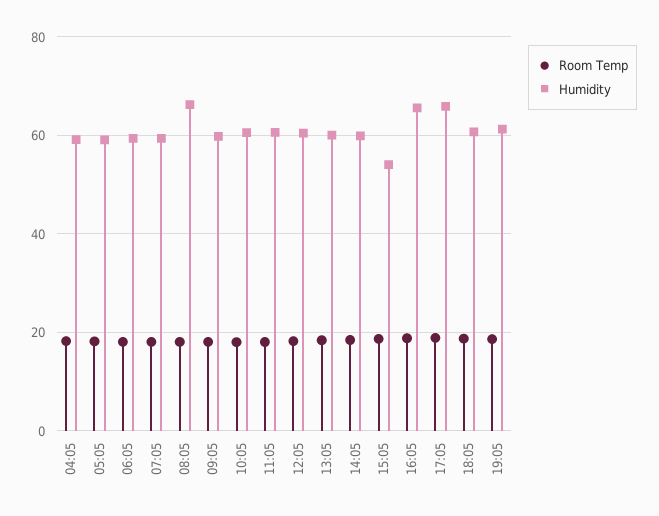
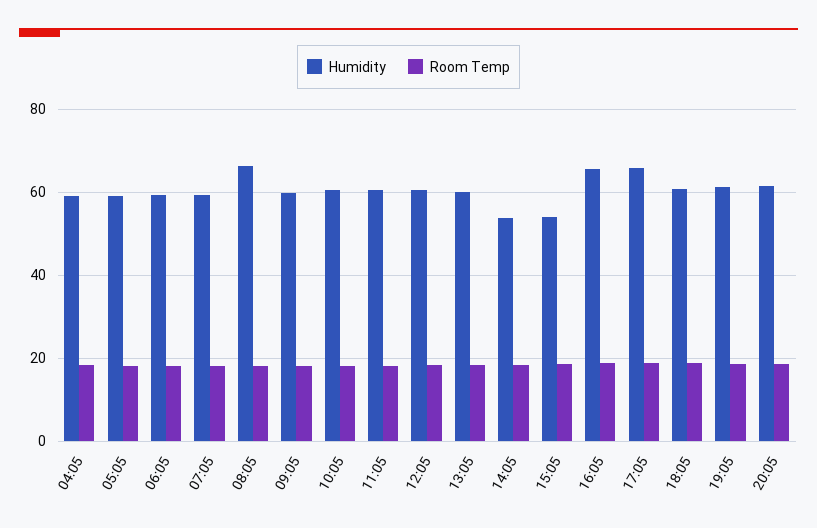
Humidity, 14:05: 60 -> 54
Humidity, 20:05: none -> 62
Room Temp, 20:05: none -> 18

